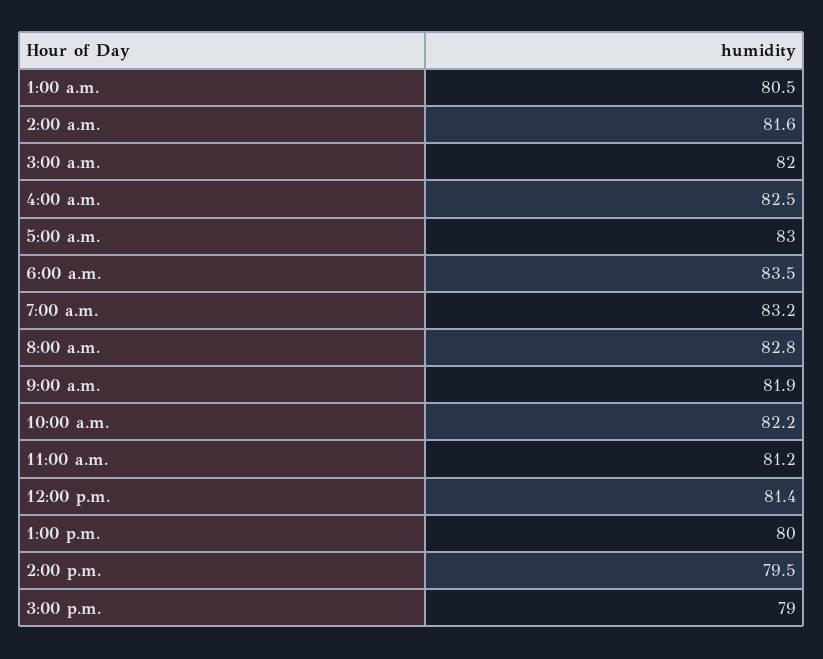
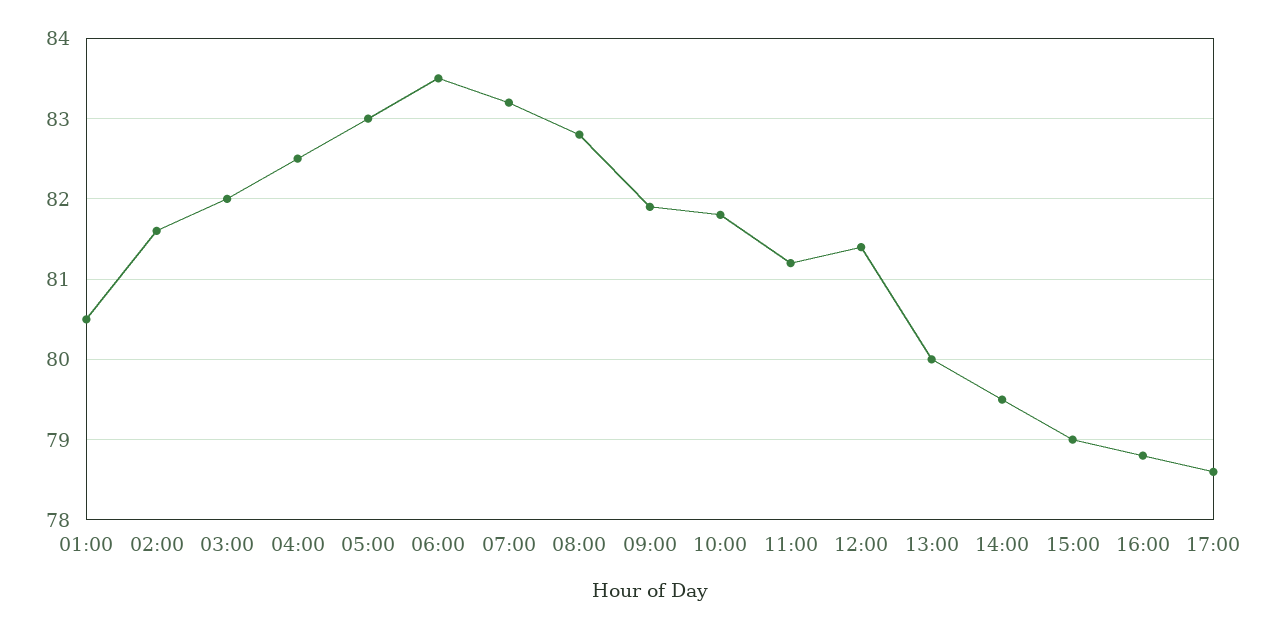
10:00 a.m.: 82.2 -> 81.8
16:00: none -> 78.8
17:00: none -> 78.6

